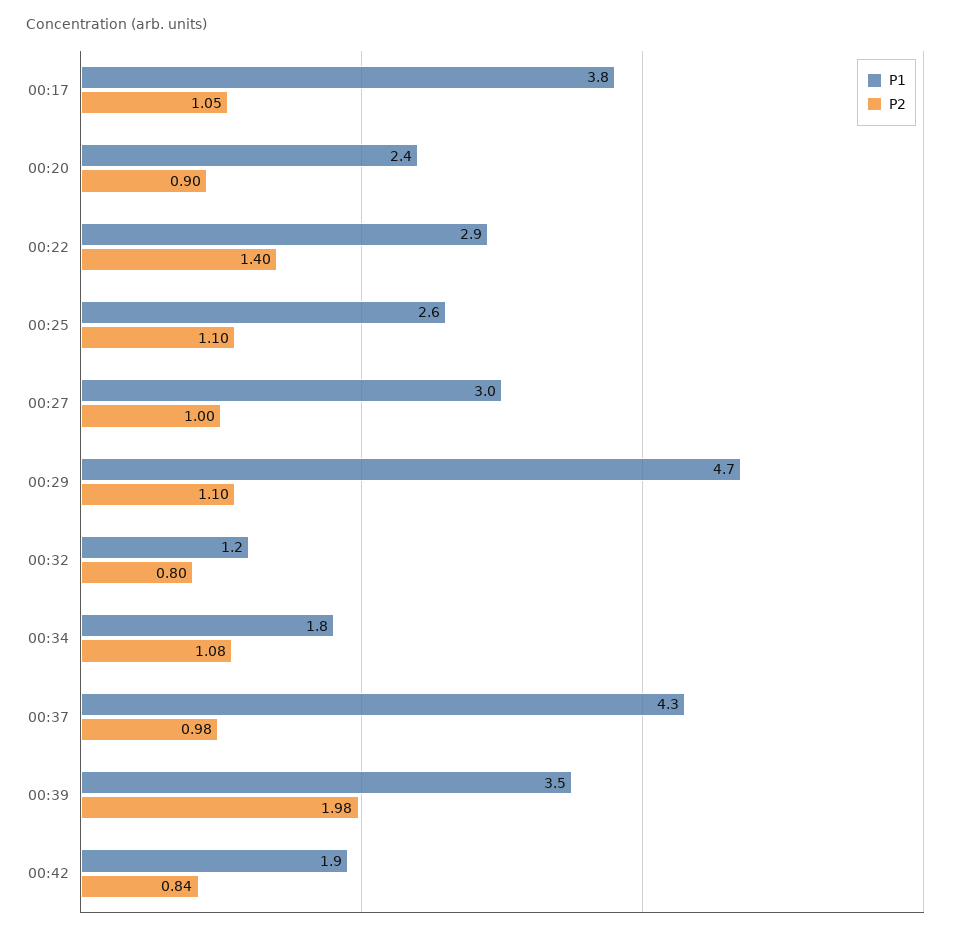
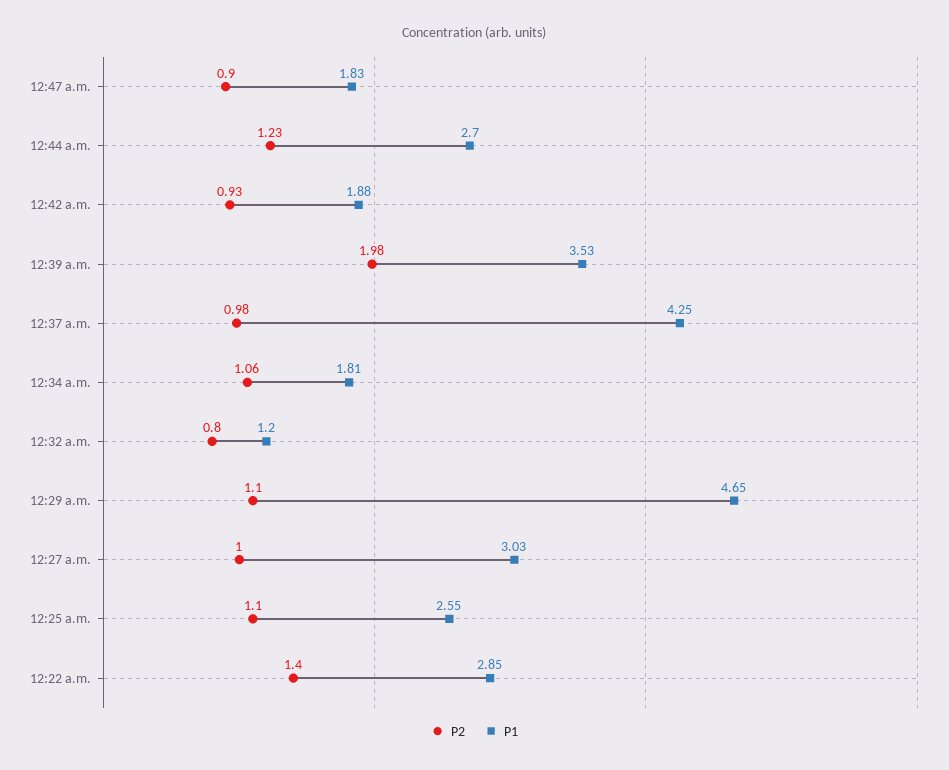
P1, 00:17: 3.8 -> none
P2, 00:17: 1.05 -> none
P1, 00:20: 2.4 -> none
P2, 00:20: 0.9 -> none
P2, 00:34: 1.08 -> 1.06
P2, 00:42: 0.84 -> 0.93
P2, 12:47 a.m.: none -> 0.9
P1, 12:47 a.m.: none -> 1.83
P2, 12:44 a.m.: none -> 1.23
P1, 12:44 a.m.: none -> 2.7

